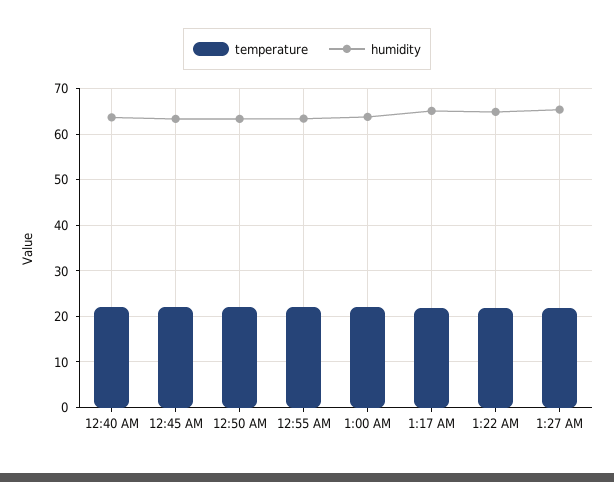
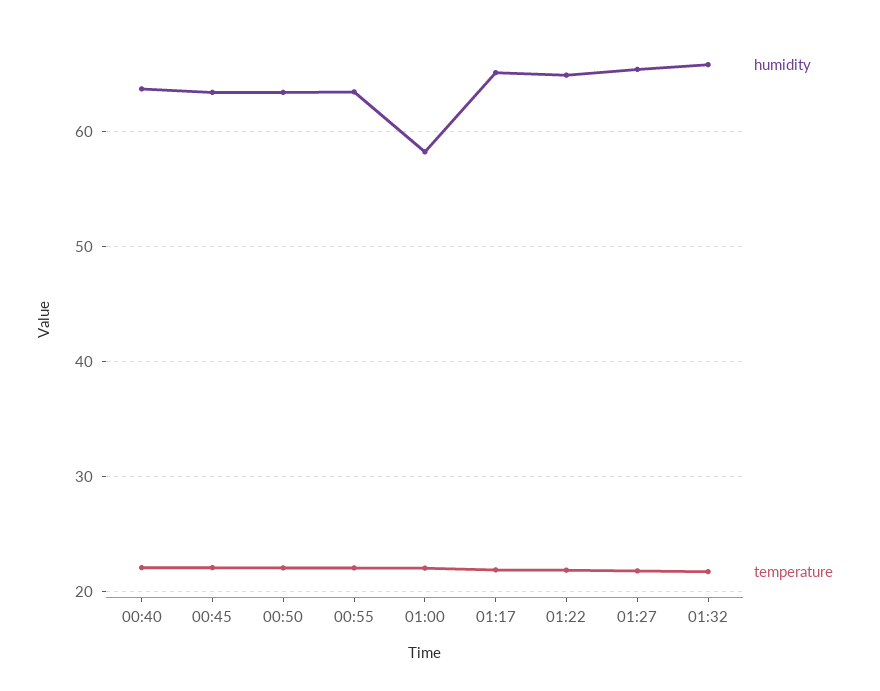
humidity, 1:00 AM: 64 -> 58
humidity, 01:32: none -> 66
temperature, 01:32: none -> 22

